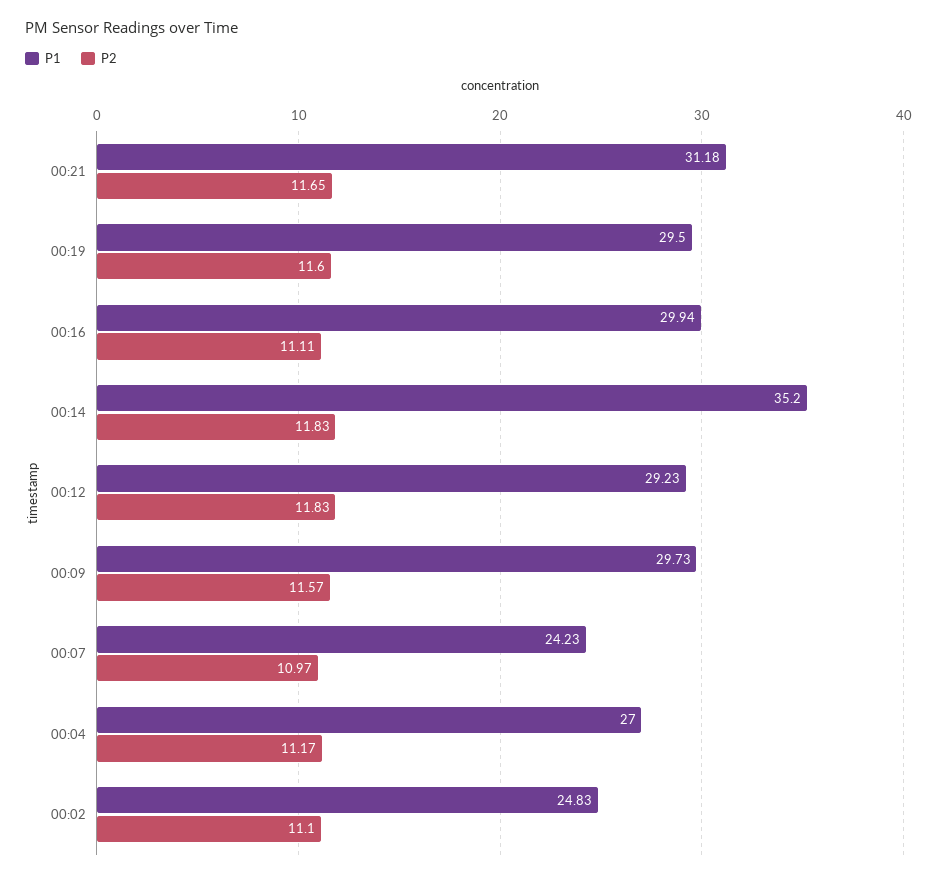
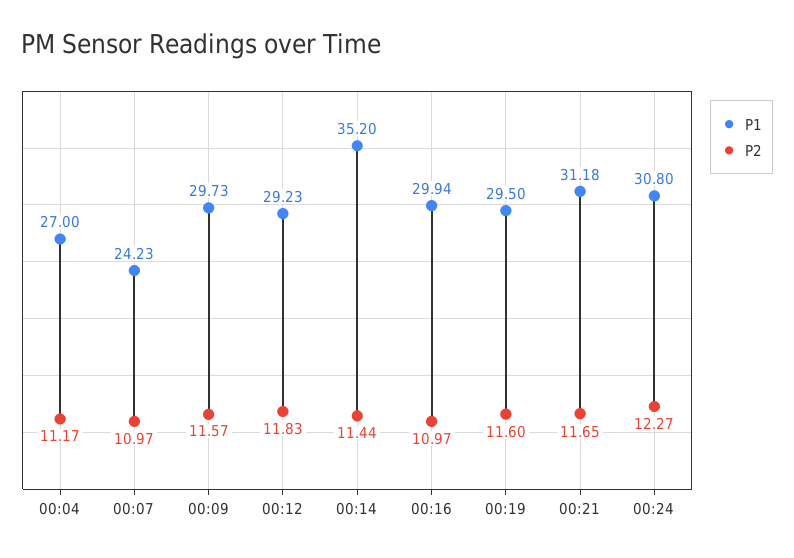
P2, 00:16: 11.11 -> 10.97
P2, 00:14: 11.83 -> 11.44
P1, 00:02: 24.83 -> none
P2, 00:02: 11.1 -> none
P1, 00:24: none -> 30.8
P2, 00:24: none -> 12.27

